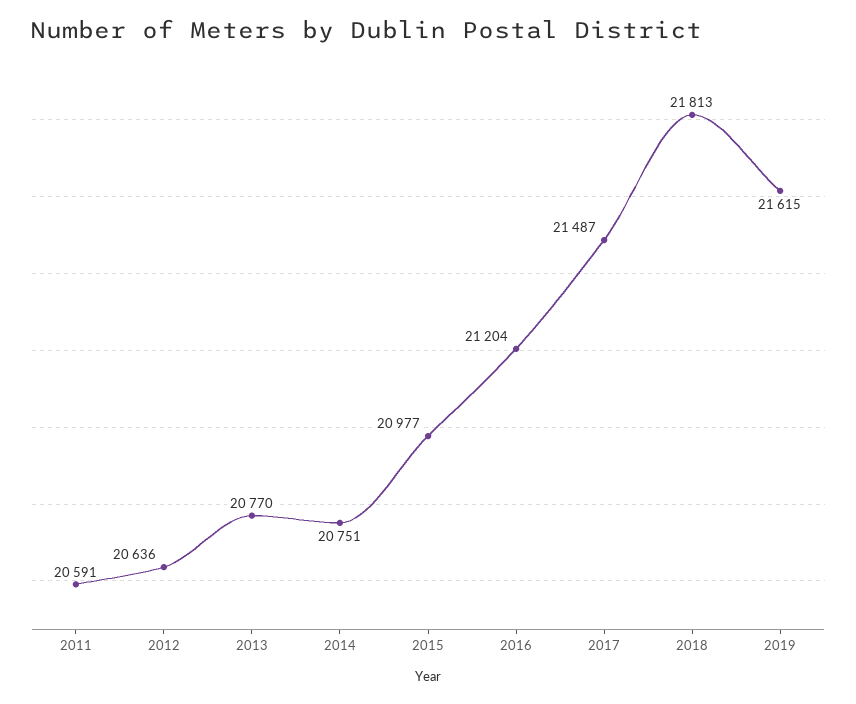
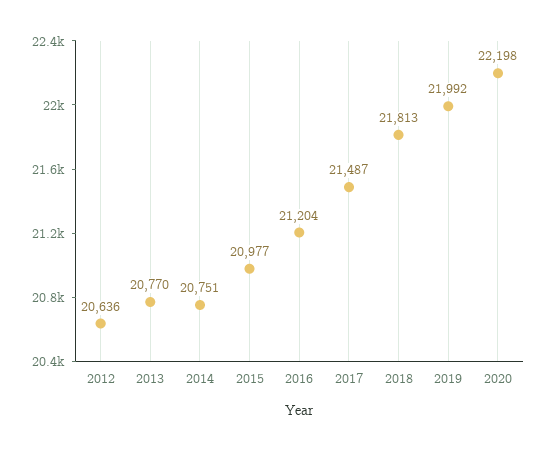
2011: 20591 -> none
2019: 21615 -> 21992
2020: none -> 22198

